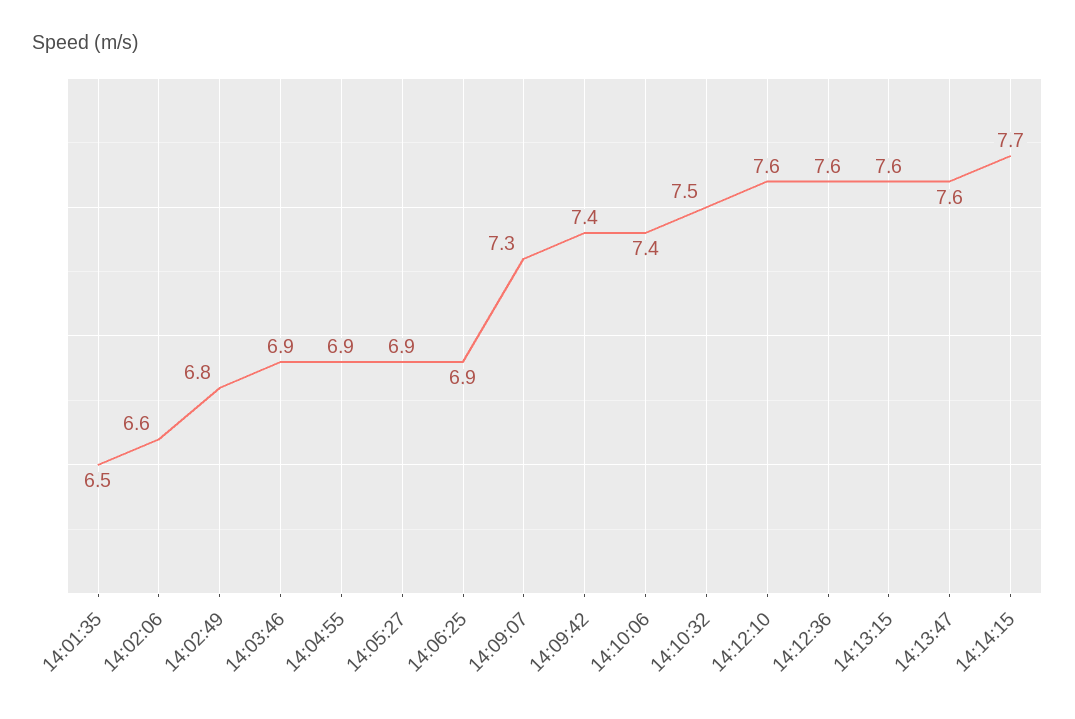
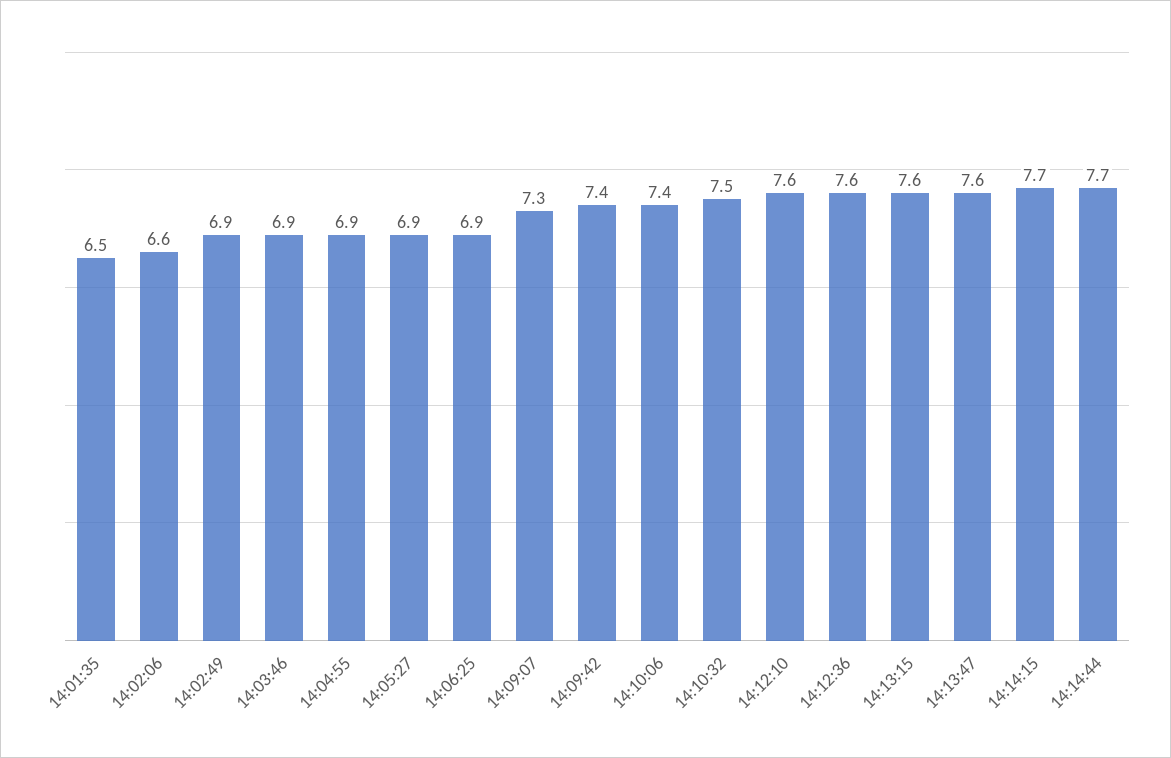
14:02:49: 6.8 -> 6.9
14:14:44: none -> 7.7

